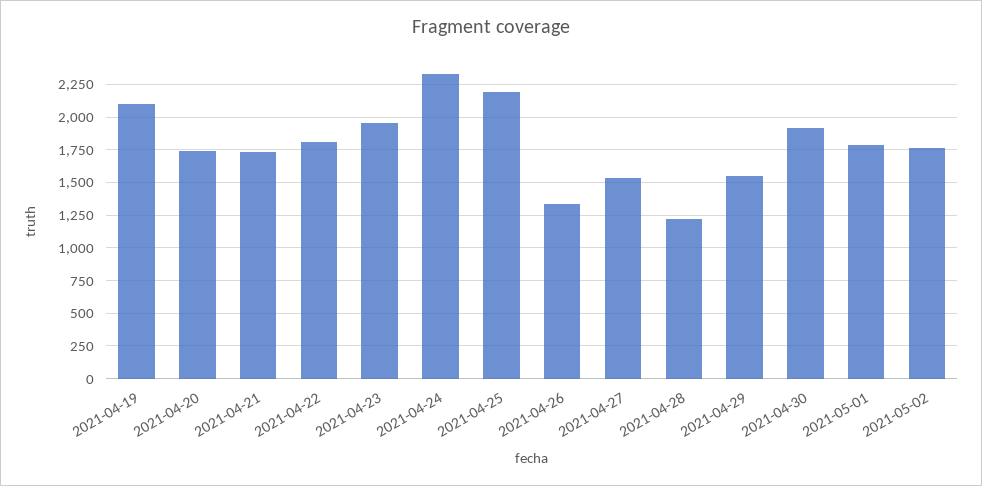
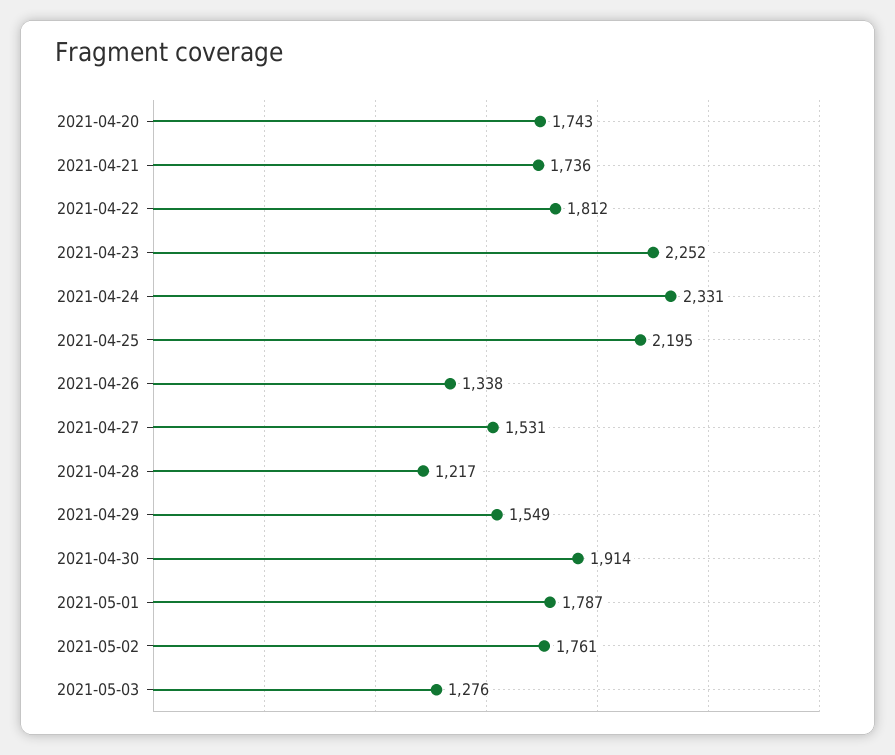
2021-04-19: 2100 -> none
2021-04-23: 1950 -> 2252
2021-05-03: none -> 1276

